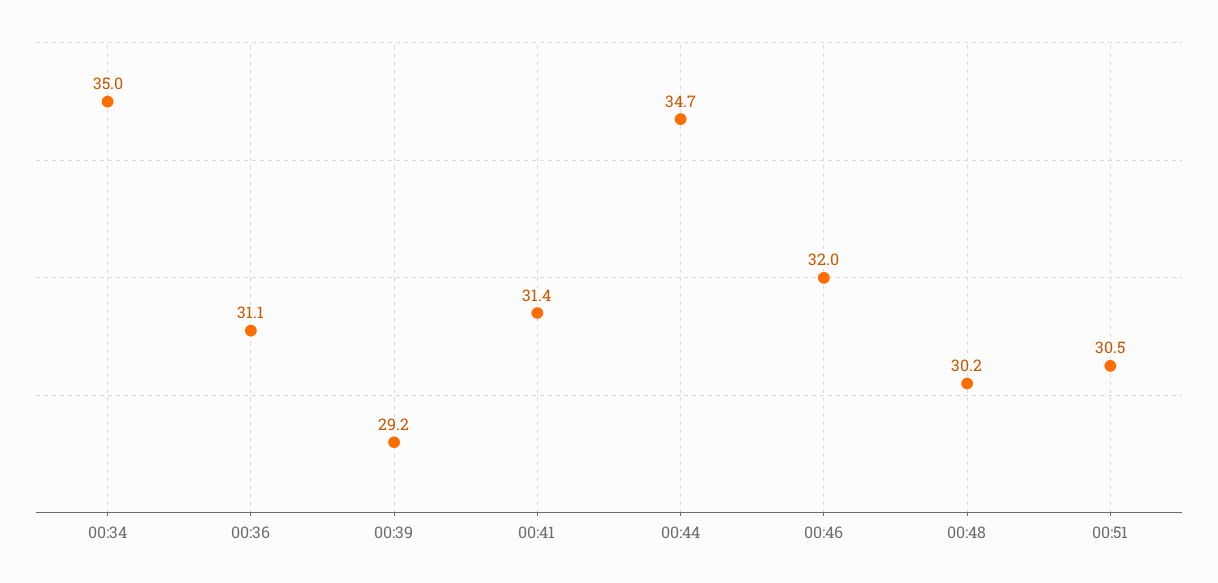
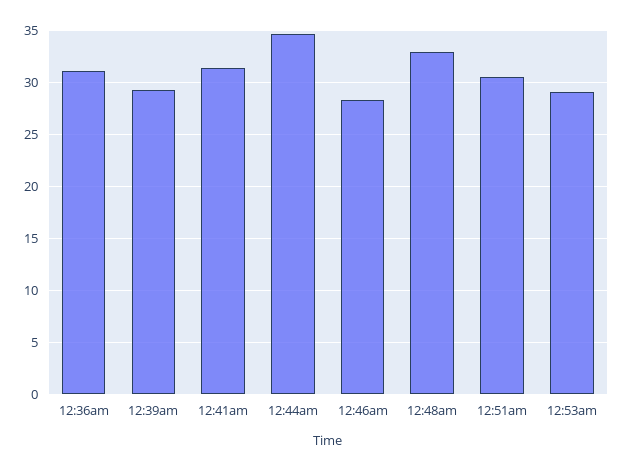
00:34: 35 -> none
00:46: 32 -> 28
00:48: 30.2 -> 33
12:53am: none -> 29

